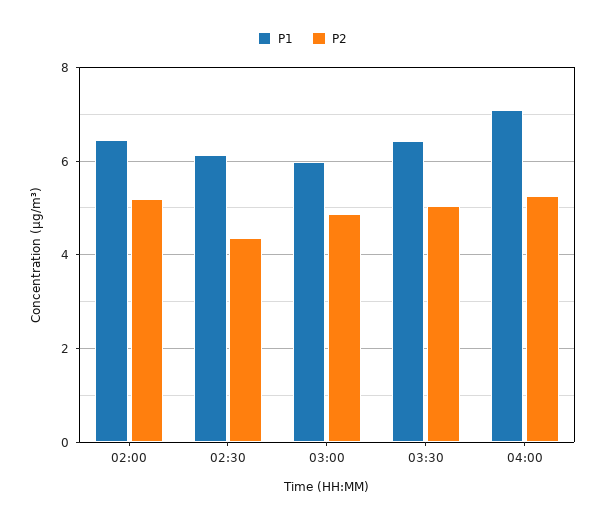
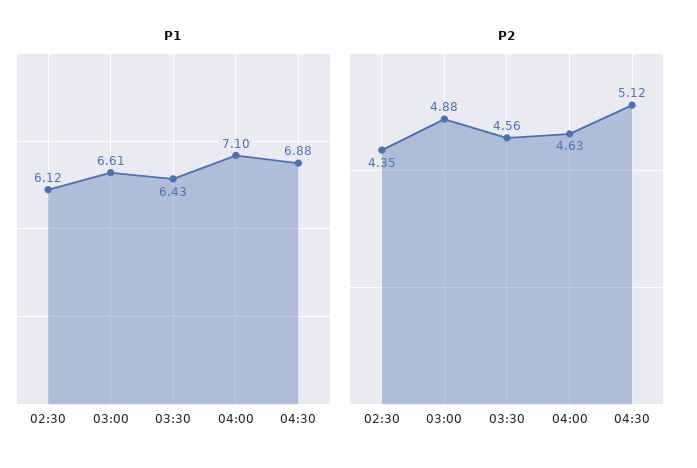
P1, 02:00: 6.4 -> none
P2, 02:00: 5.2 -> none
P1, 03:00: 6 -> 6.61
P2, 03:30: 5 -> 4.56
P2, 04:00: 5.2 -> 4.63
P1, 04:30: none -> 6.88
P2, 04:30: none -> 5.12

